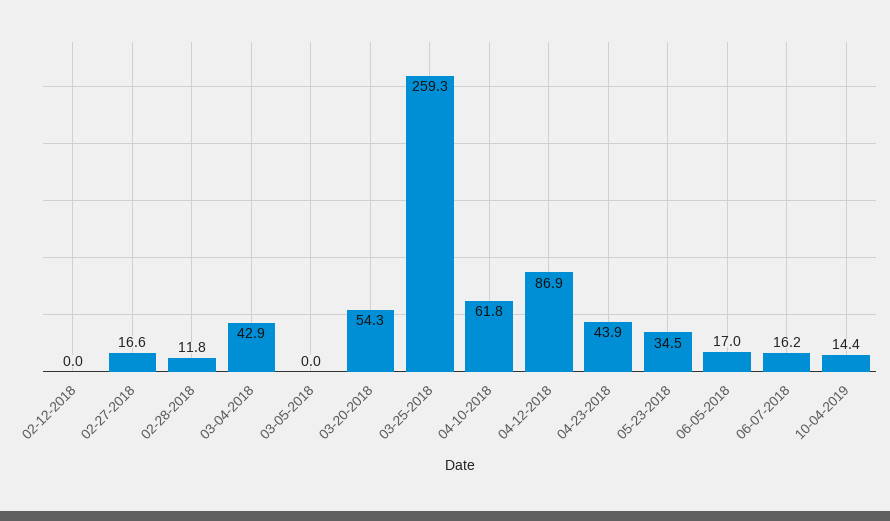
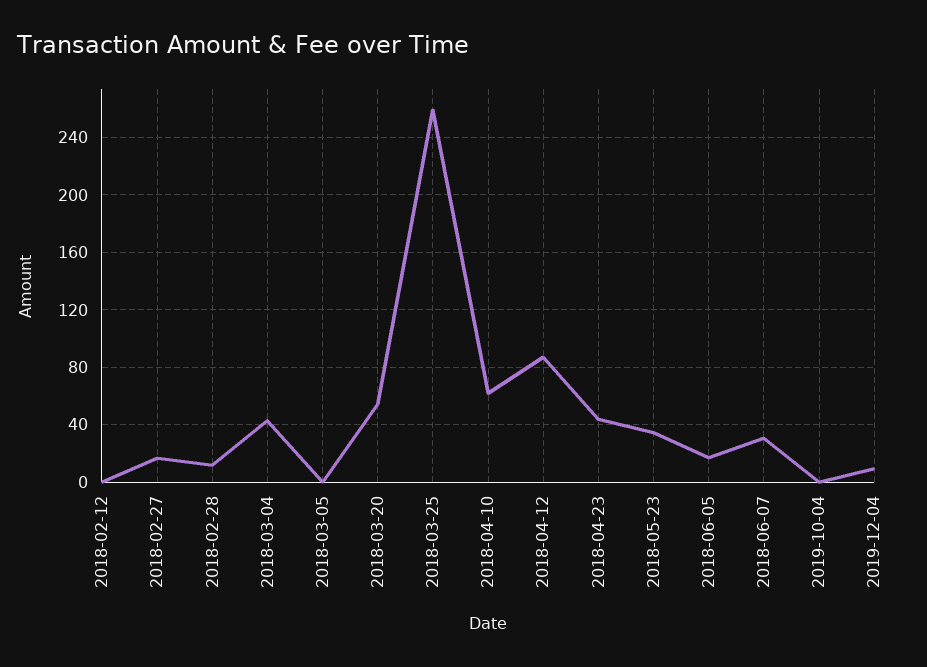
06-07-2018: 16.2 -> 30
10-04-2019: 14.4 -> 0
2019-12-04: none -> 10

